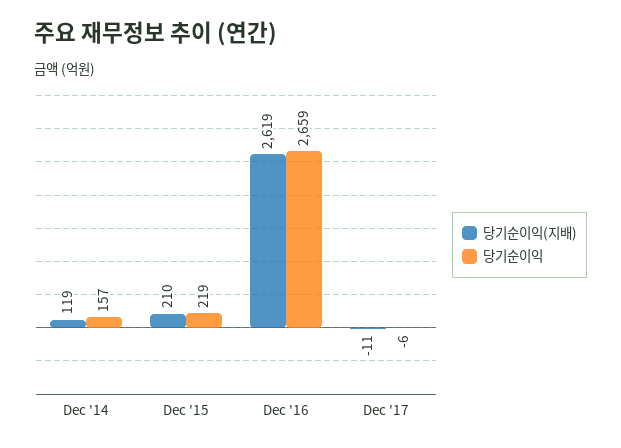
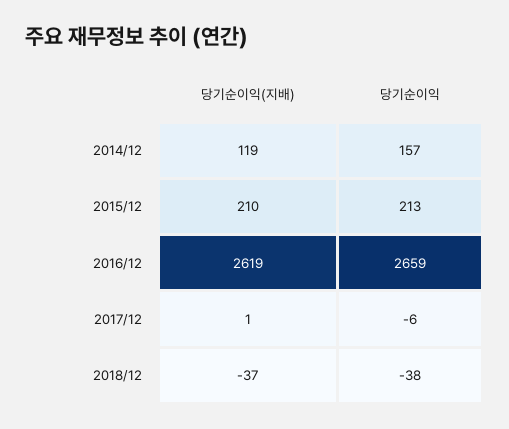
당기순이익, Dec '15: 219 -> 213
당기순이익(지배), Dec '17: -11 -> 1
당기순이익(지배), 2018/12: none -> -37
당기순이익, 2018/12: none -> -38

